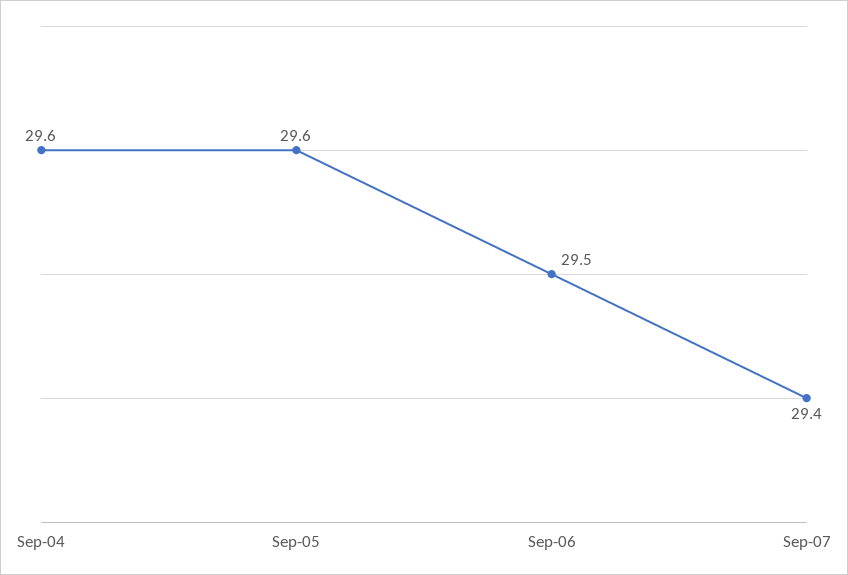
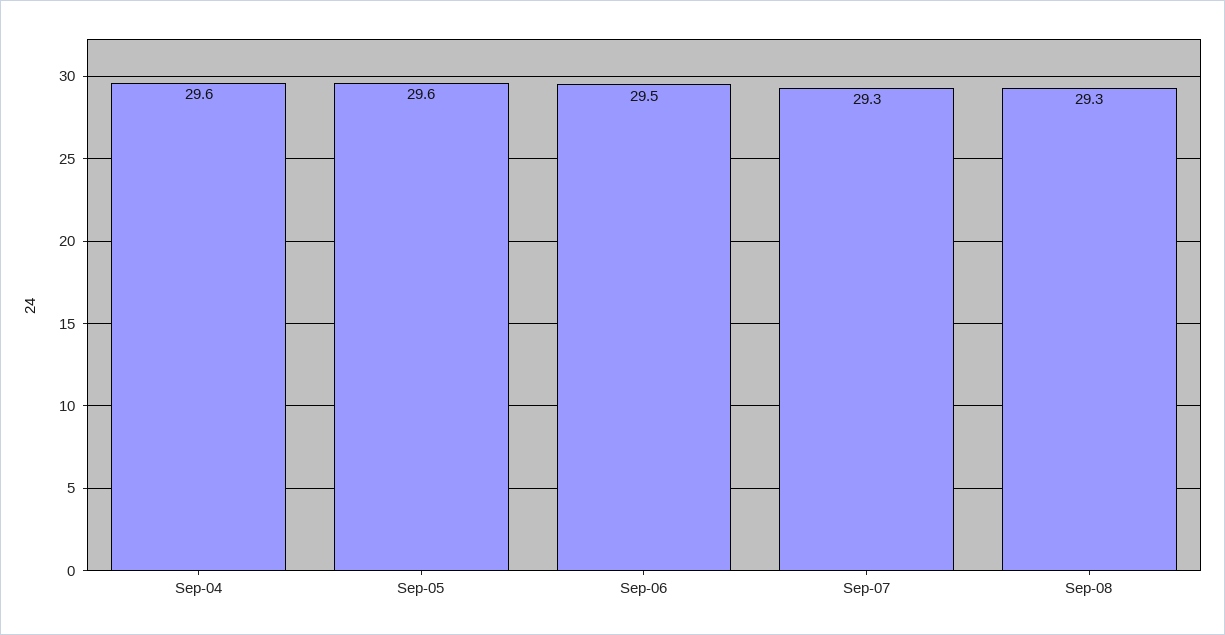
Sep-07: 29.4 -> 29.3
Sep-08: none -> 29.3

